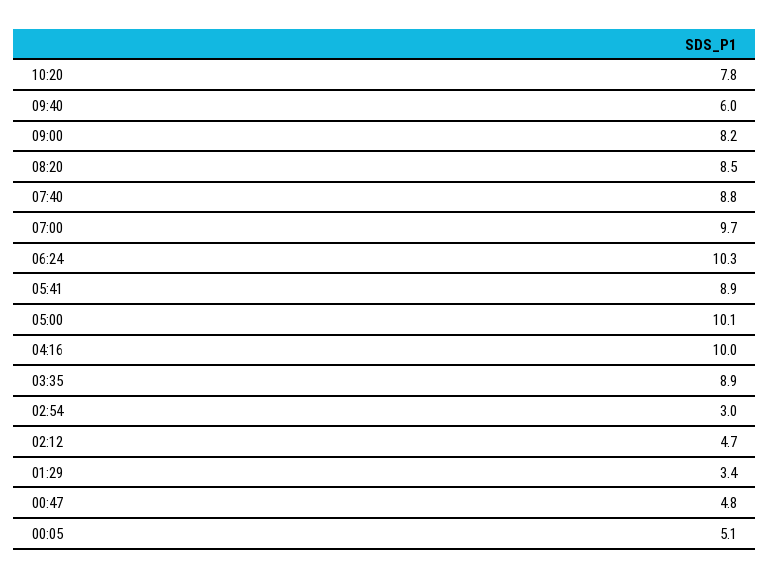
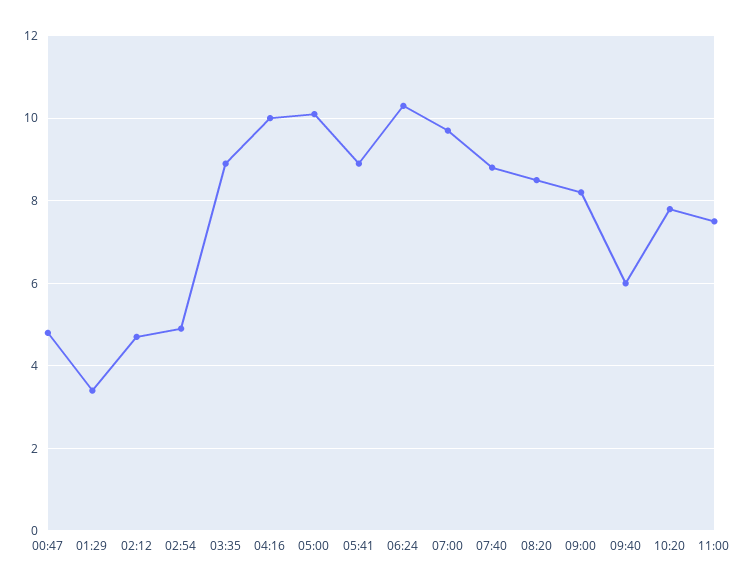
02:54: 3 -> 5
00:05: 5.1 -> none
11:00: none -> 7.5

